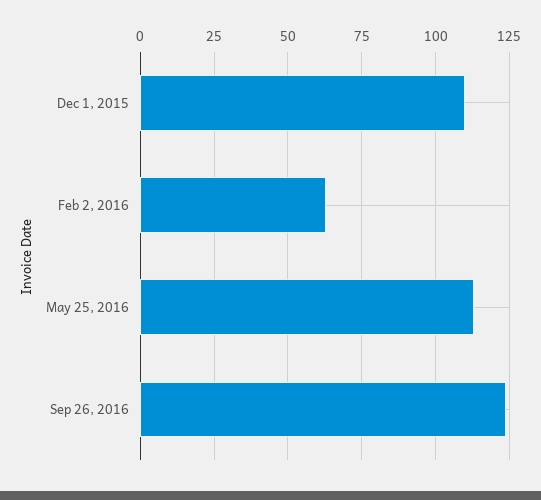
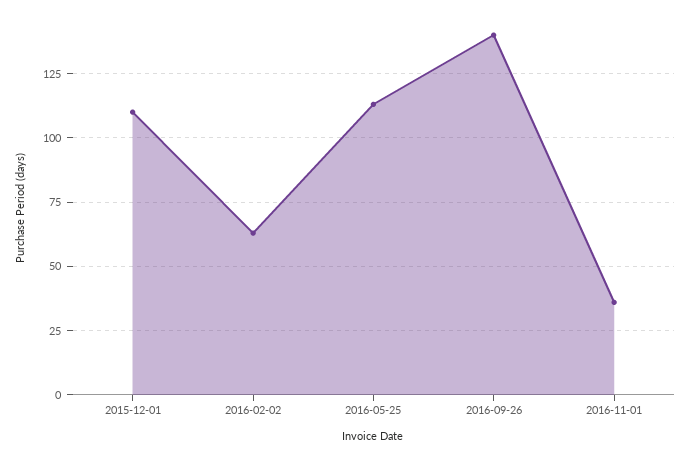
Sep 26, 2016: 125 -> 140
2016-11-01: none -> 35

